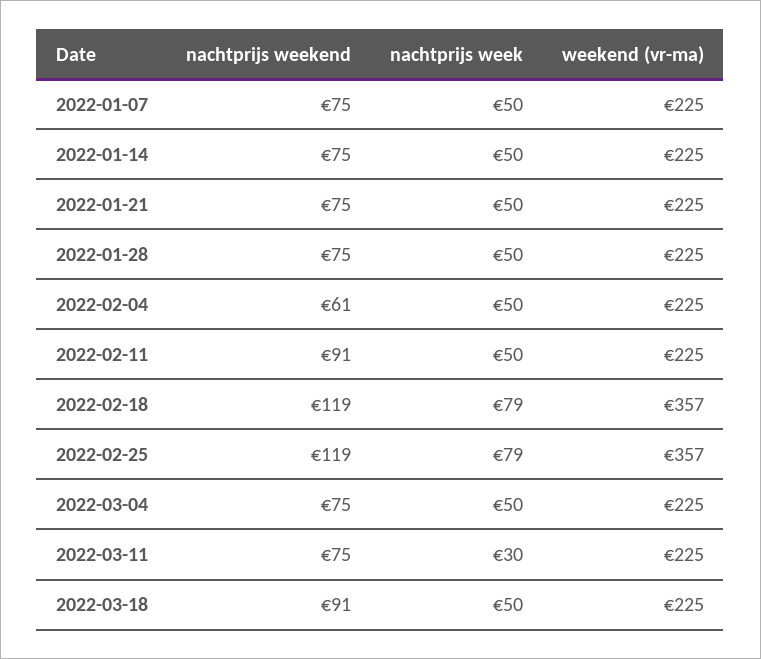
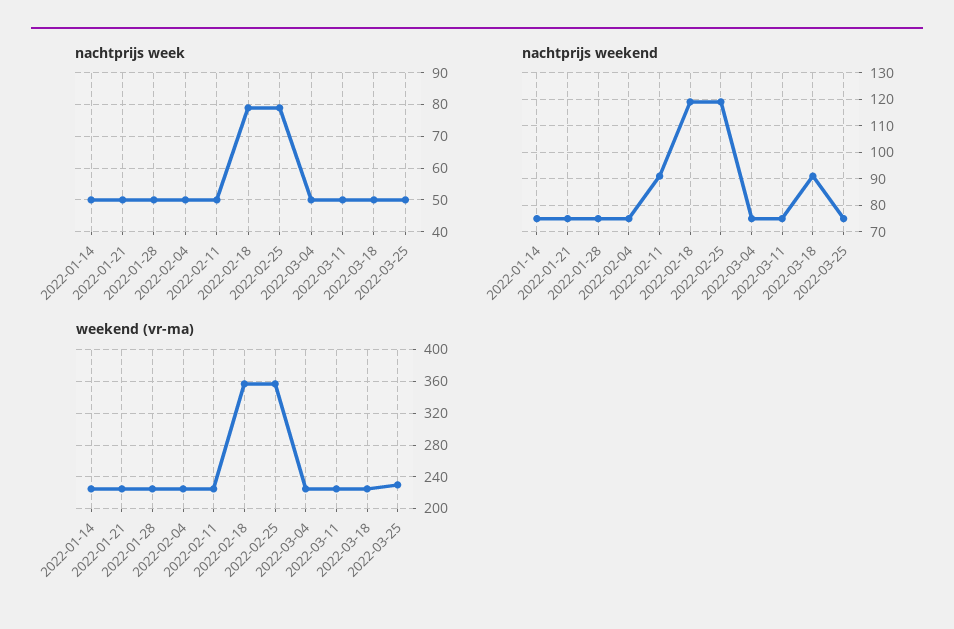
nachtprijs weekend, 2022-01-07: 75 -> none
nachtprijs week, 2022-01-07: 50 -> none
weekend (vr-ma), 2022-01-07: 225 -> none
nachtprijs weekend, 2022-02-04: 61 -> 75
nachtprijs week, 2022-03-11: 30 -> 50
nachtprijs week, 2022-03-25: none -> 50
nachtprijs weekend, 2022-03-25: none -> 75
weekend (vr-ma), 2022-03-25: none -> 230

